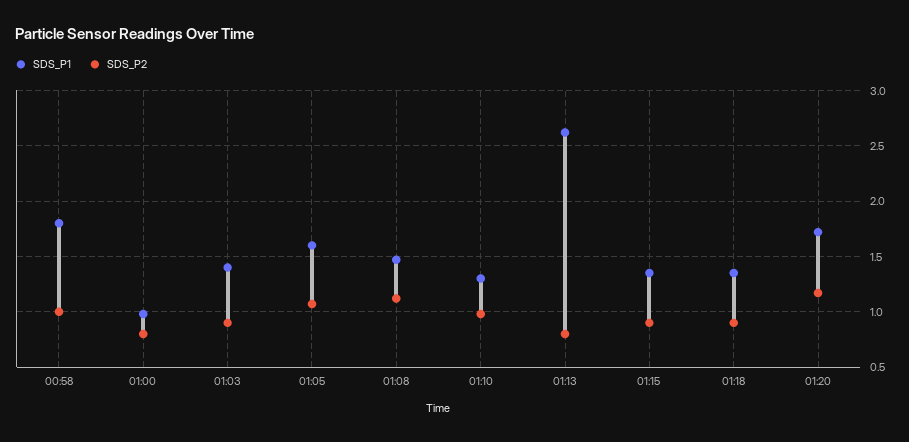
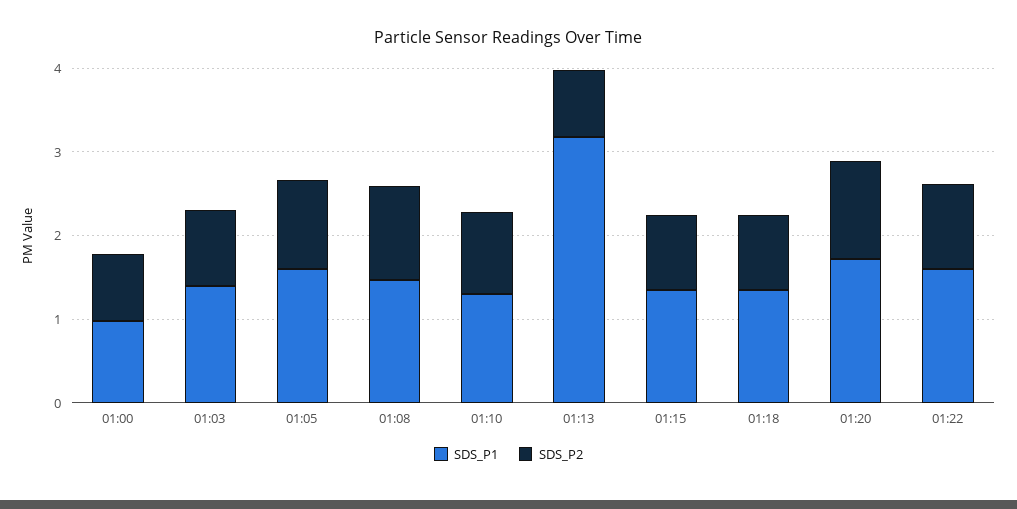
SDS_P1, 00:58: 1.8 -> none
SDS_P2, 00:58: 1 -> none
SDS_P1, 01:13: 2.6 -> 3.2
SDS_P1, 01:22: none -> 1.6
SDS_P2, 01:22: none -> 1

